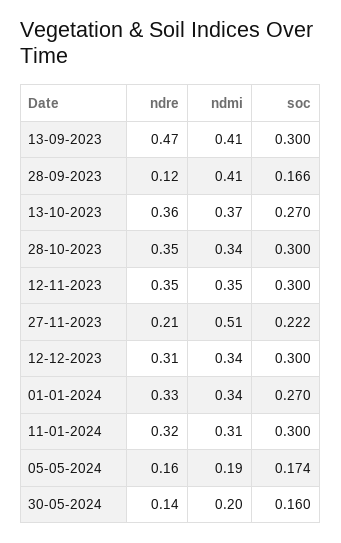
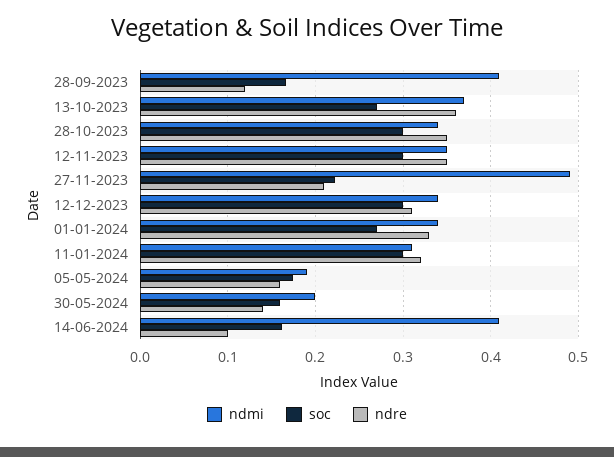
ndre, 13-09-2023: 0.47 -> none
ndmi, 13-09-2023: 0.41 -> none
soc, 13-09-2023: 0.3 -> none
ndmi, 27-11-2023: 0.51 -> 0.49
ndmi, 14-06-2024: none -> 0.41
soc, 14-06-2024: none -> 0.16
ndre, 14-06-2024: none -> 0.1

